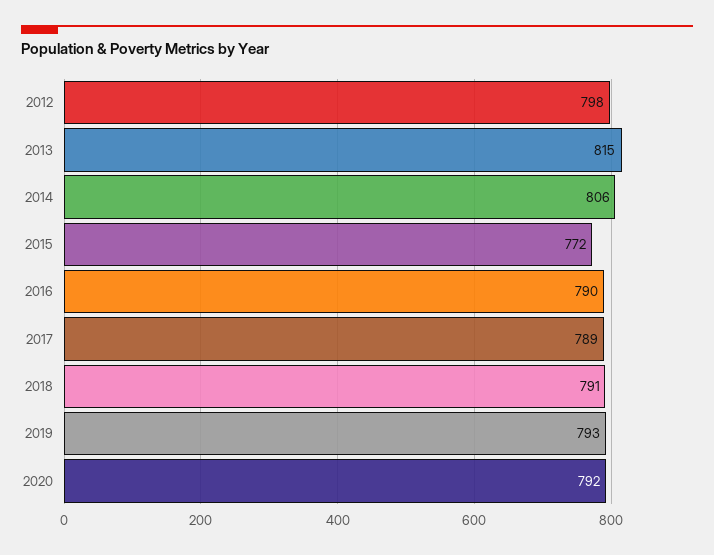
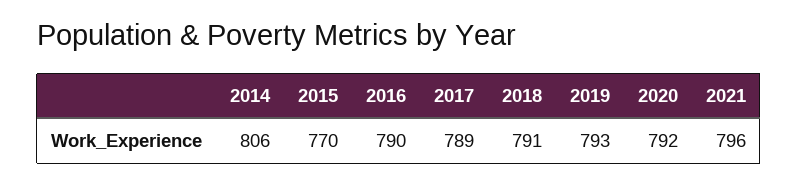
2012: 798 -> none
2013: 815 -> none
2015: 772 -> 770
2021: none -> 796

